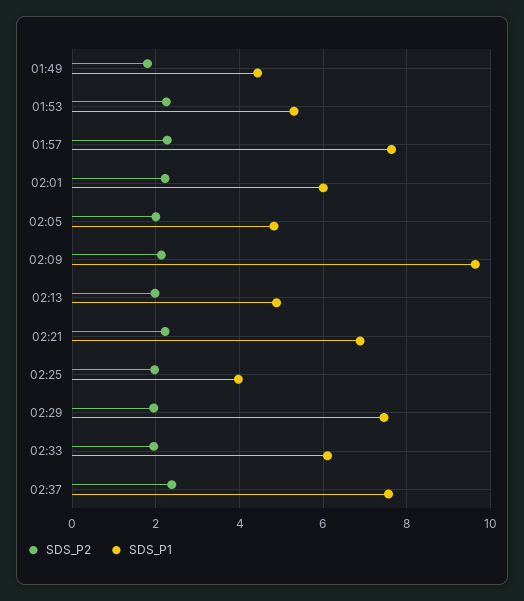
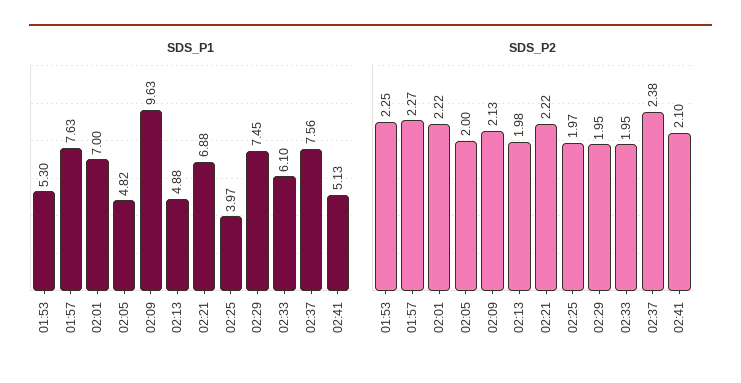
SDS_P2, 01:49: 1.8 -> none
SDS_P1, 01:49: 4.4 -> none
SDS_P1, 02:01: 6 -> 7
SDS_P1, 02:41: none -> 5.13
SDS_P2, 02:41: none -> 2.1

